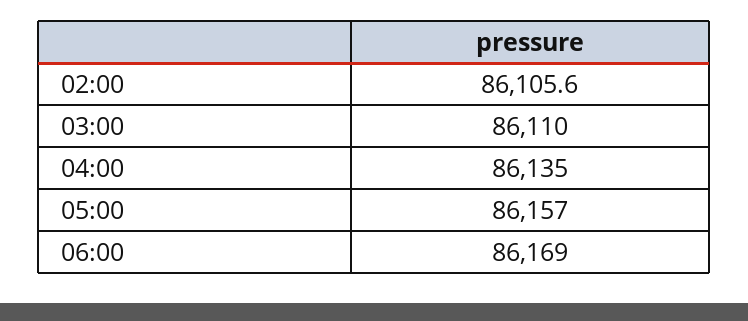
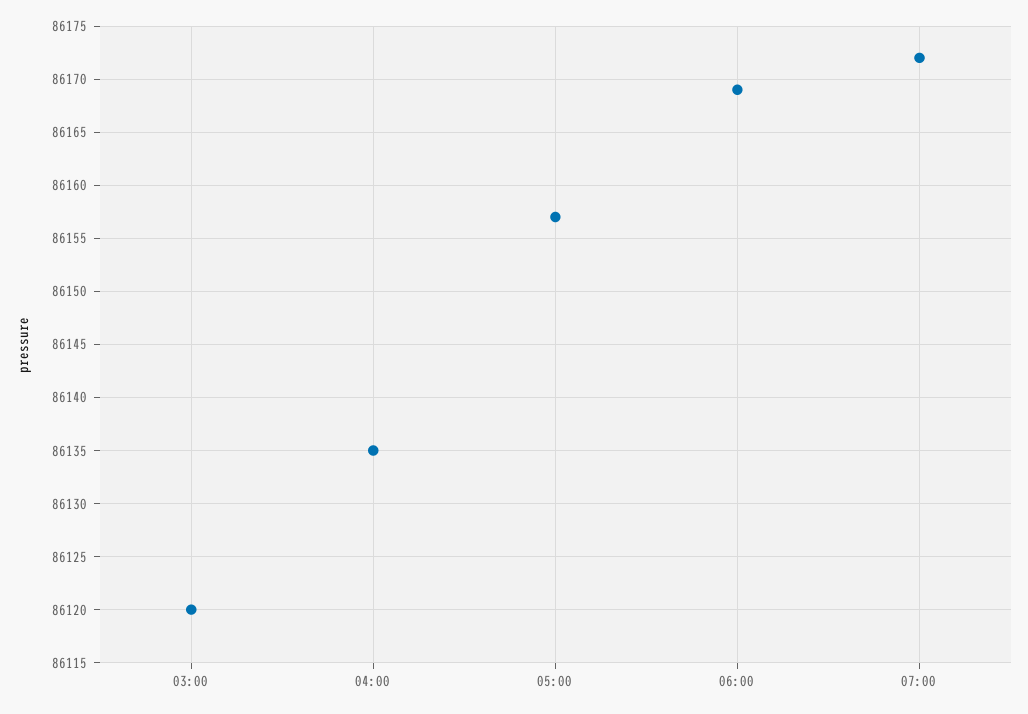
02:00: 86105.6 -> none
03:00: 86110 -> 86120
07:00: none -> 86172

